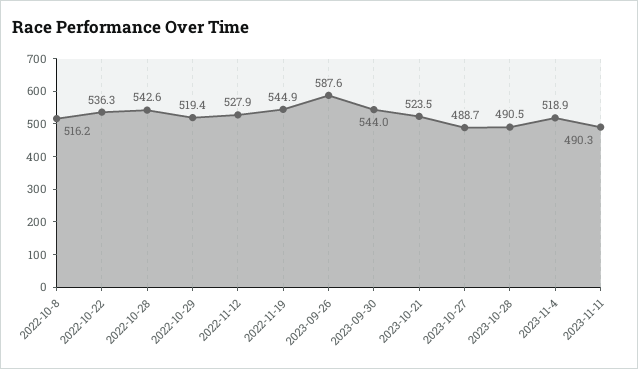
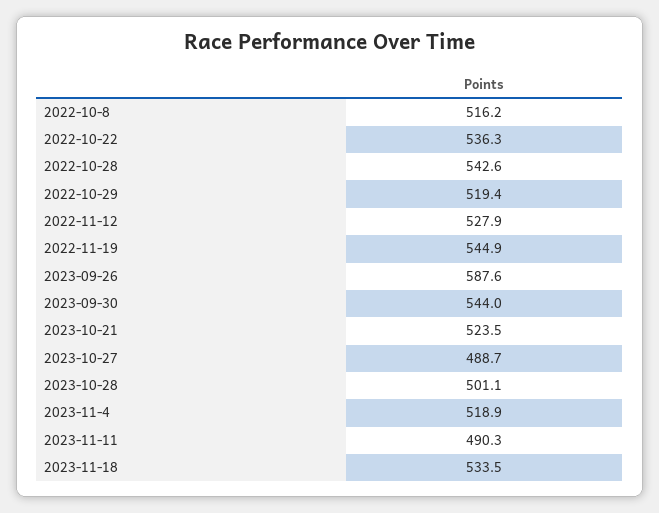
2023-10-28: 490.5 -> 501.1
2023-11-18: none -> 533.5

